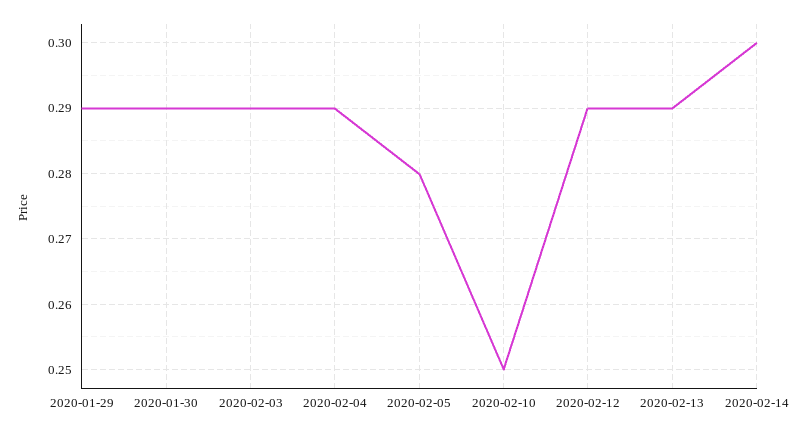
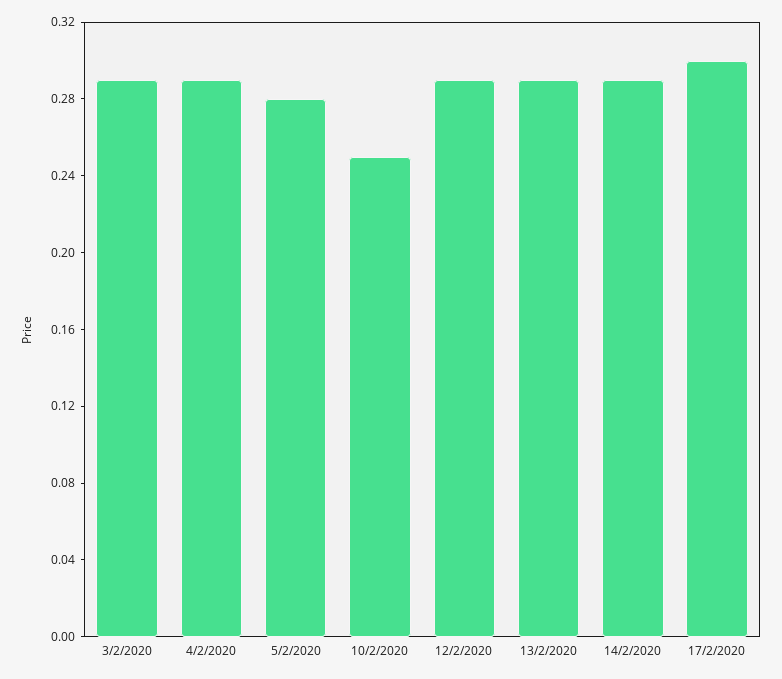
2020-01-29: 0.29 -> none
2020-01-30: 0.29 -> none
2020-02-14: 0.3 -> 0.29
17/2/2020: none -> 0.3

